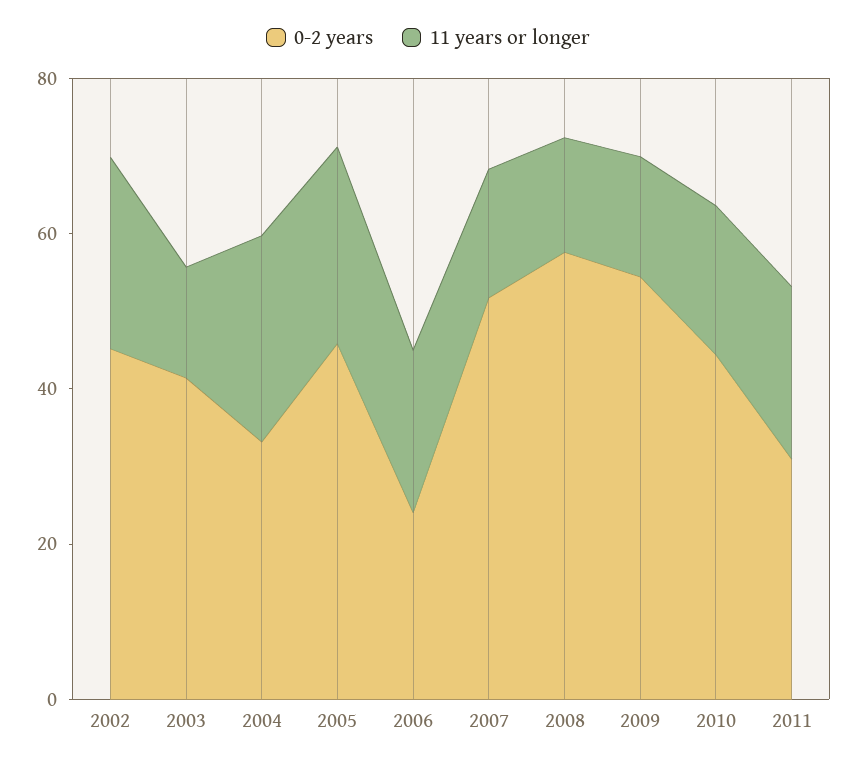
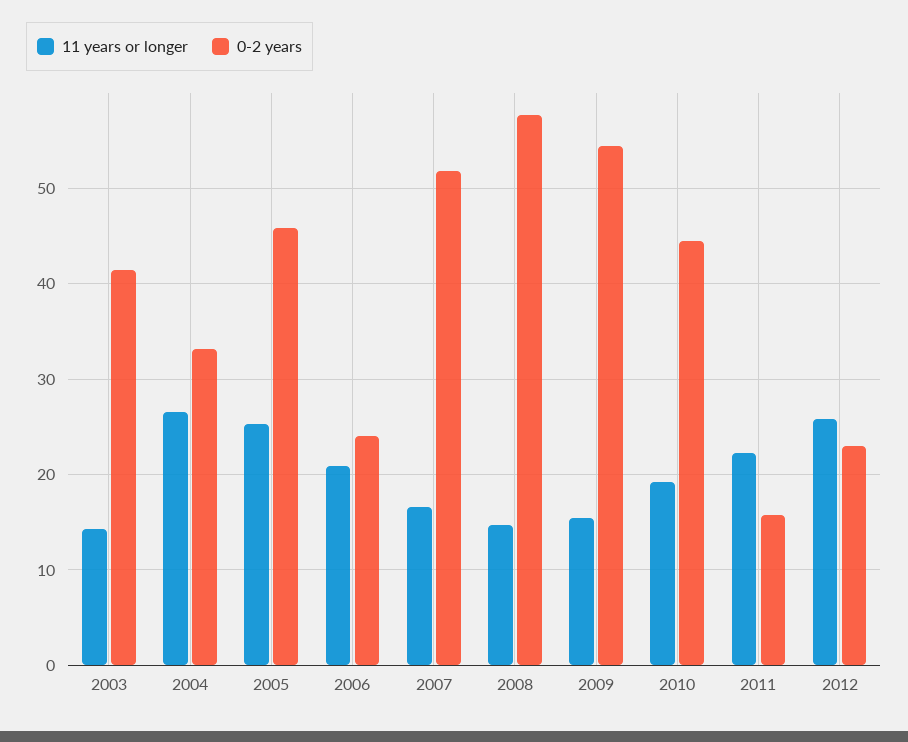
0-2 years, 2002: 45 -> none
11 years or longer, 2002: 25 -> none
0-2 years, 2011: 30 -> 16
11 years or longer, 2012: none -> 26
0-2 years, 2012: none -> 23

